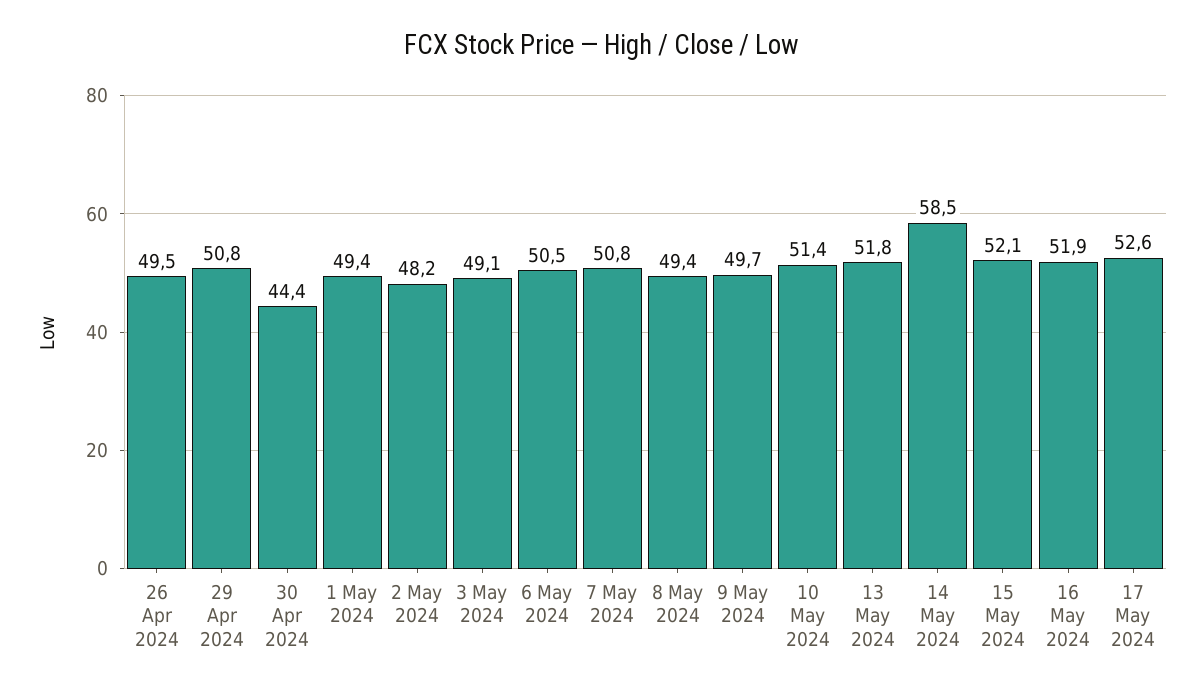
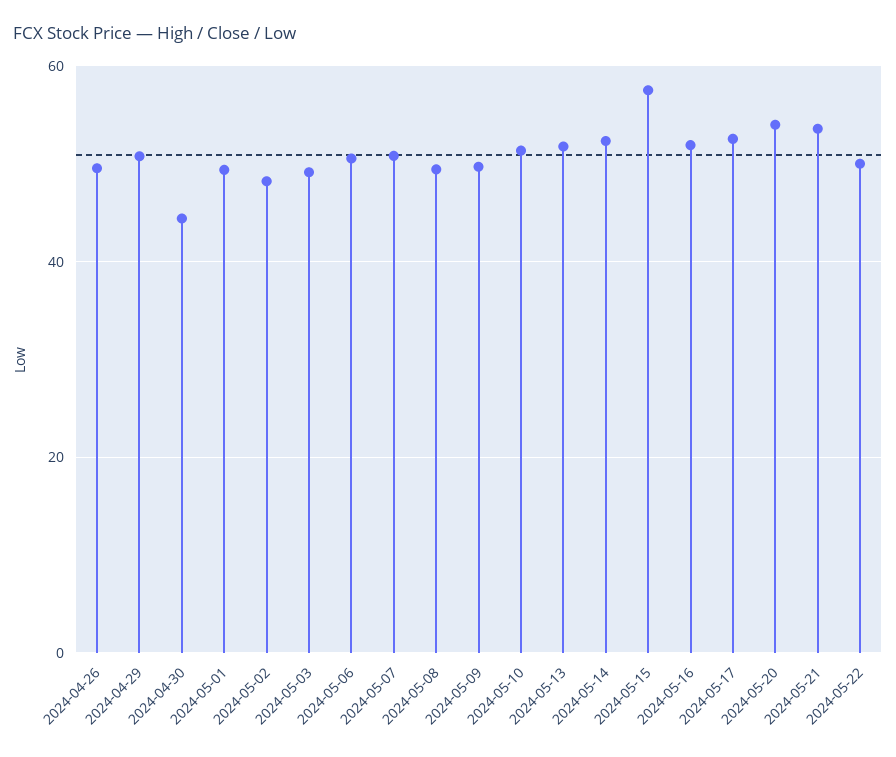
14 May 2024: 58.5 -> 52
15 May 2024: 52.1 -> 58
2024-05-20: none -> 54
2024-05-21: none -> 54
2024-05-22: none -> 50

